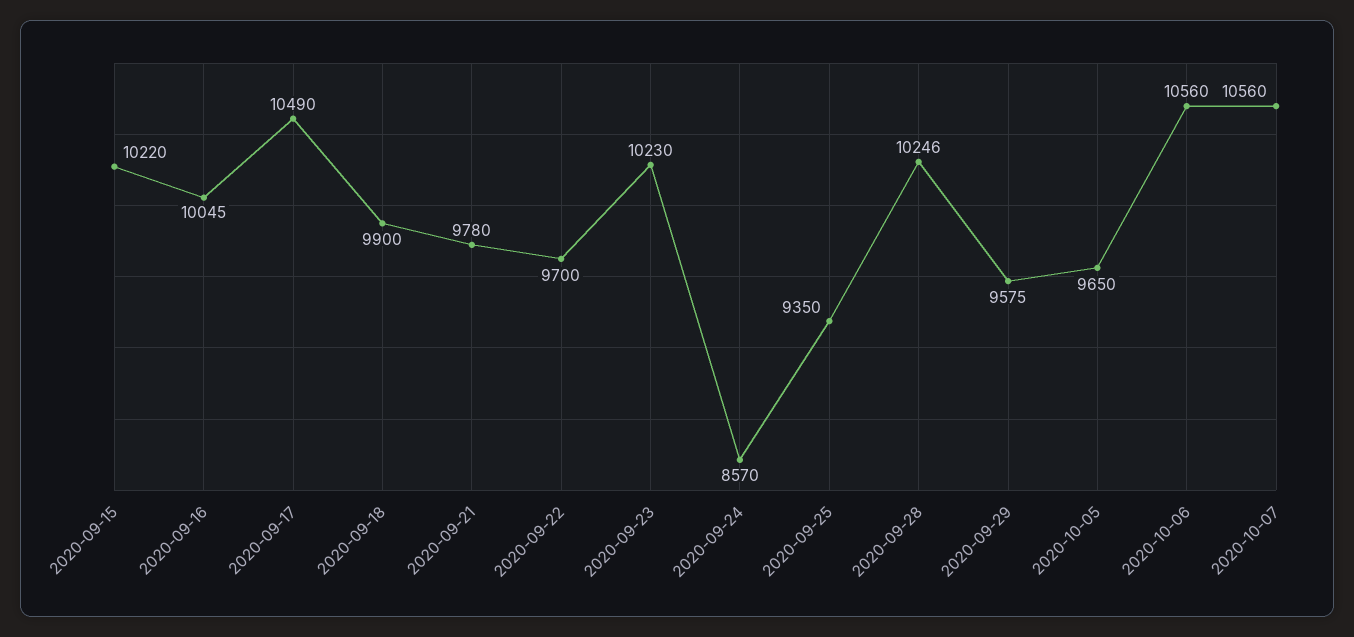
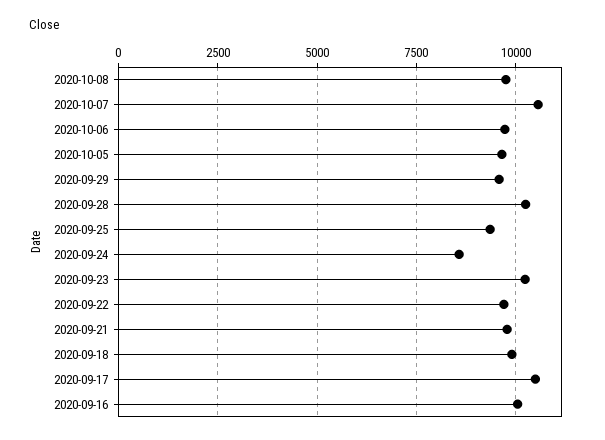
2020-09-15: 10220 -> none
2020-10-06: 10560 -> 9750
2020-10-08: none -> 9750

